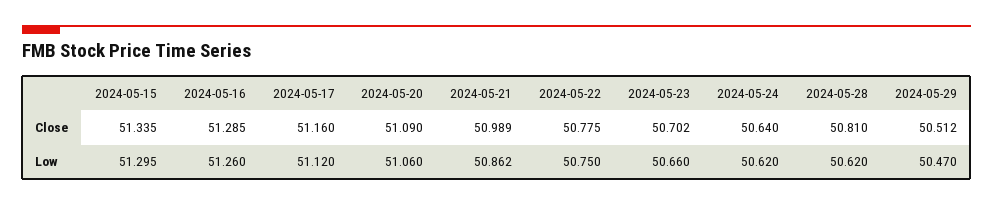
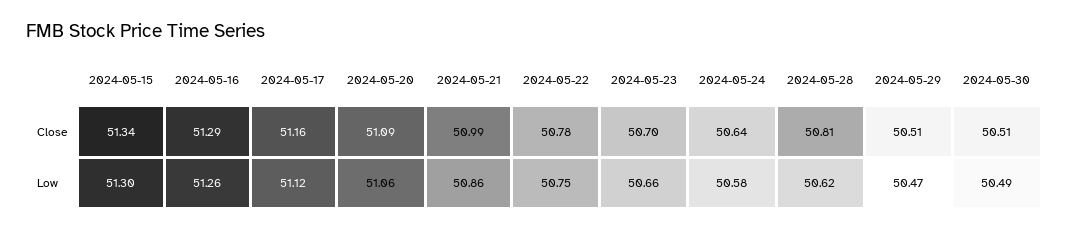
2024-05-24, Low: 50.62 -> 50.58
2024-05-30, Close: none -> 50.51
2024-05-30, Low: none -> 50.49

